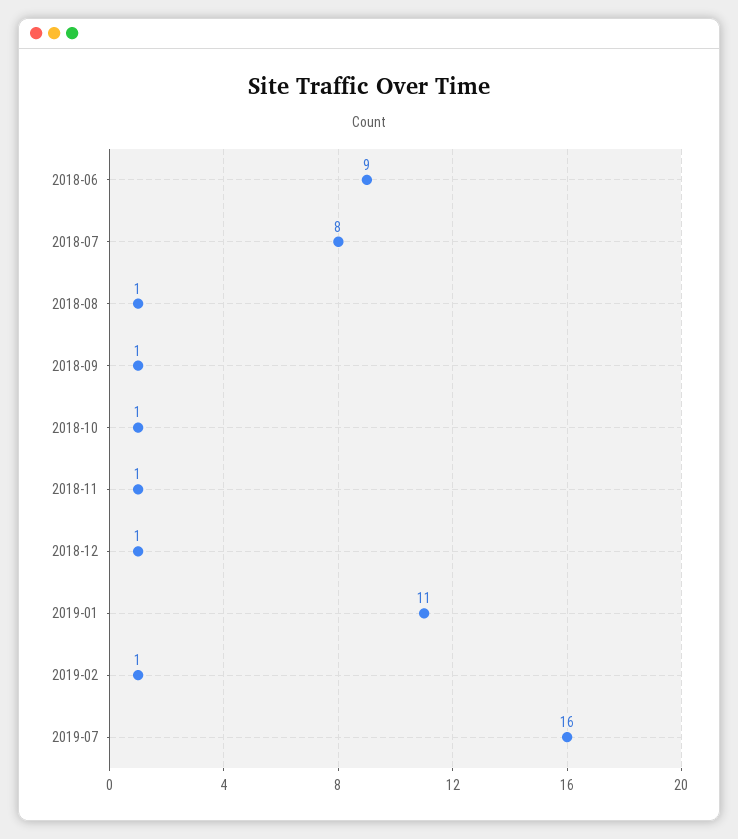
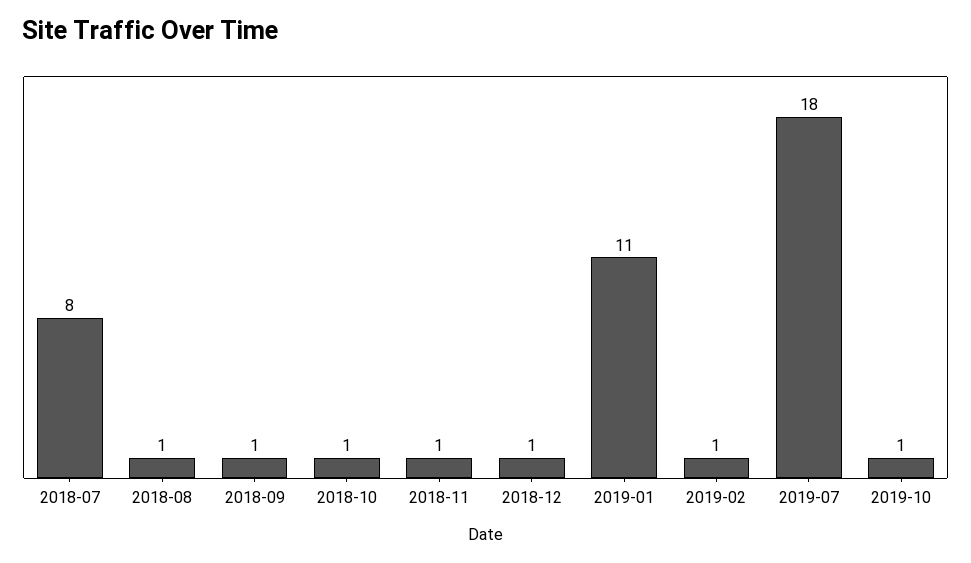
2018-06: 9 -> none
2019-07: 16 -> 18
2019-10: none -> 1

